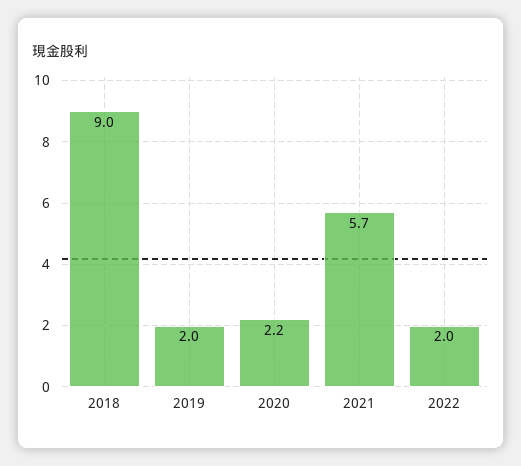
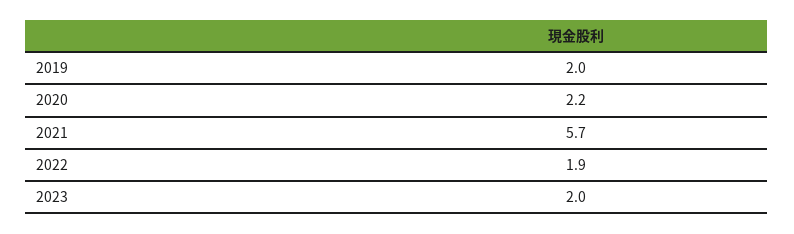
2018: 9 -> none
2022: 2 -> 1.9
2023: none -> 2

